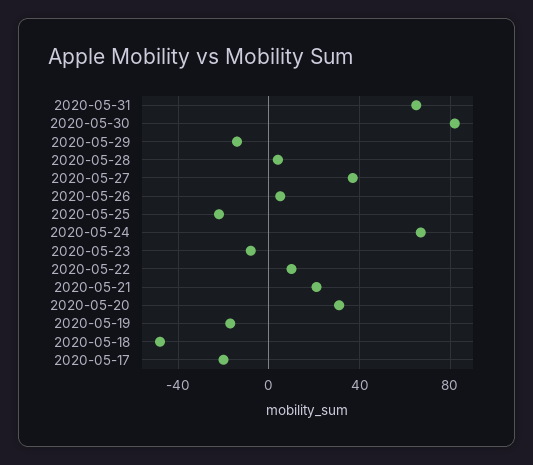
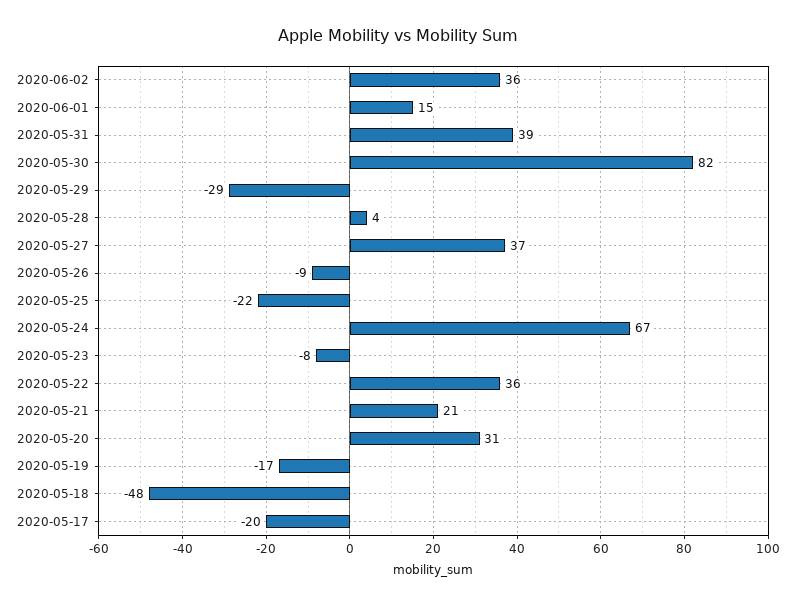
2020-05-31: 65 -> 39
2020-05-29: -15 -> -29
2020-05-26: 5 -> -9
2020-05-22: 10 -> 36
2020-06-02: none -> 36
2020-06-01: none -> 15

